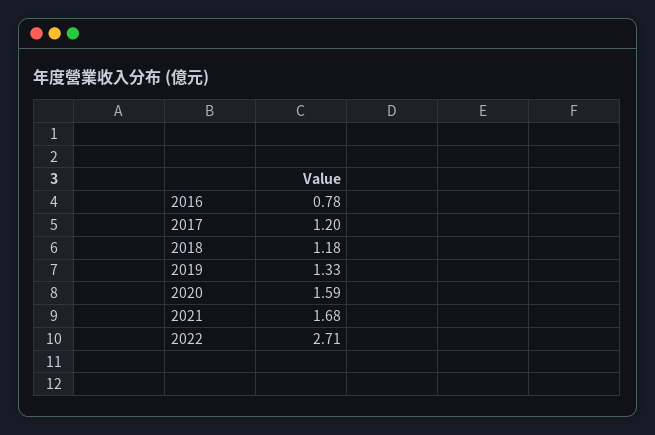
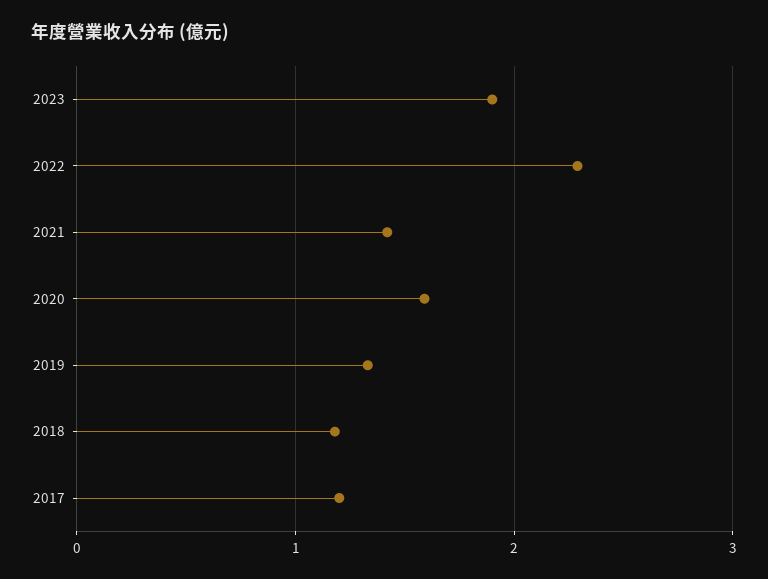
2016: 0.78 -> none
2021: 1.68 -> 1.4
2022: 2.71 -> 2.3
2023: none -> 1.9

